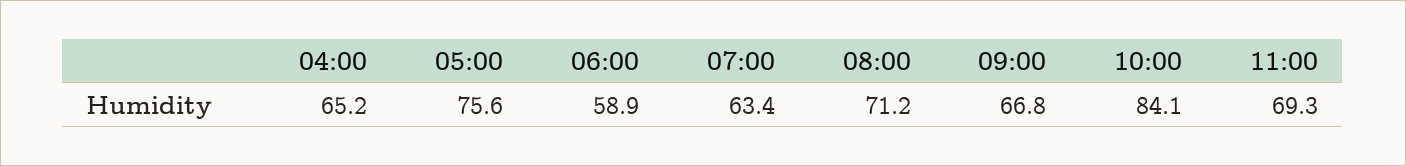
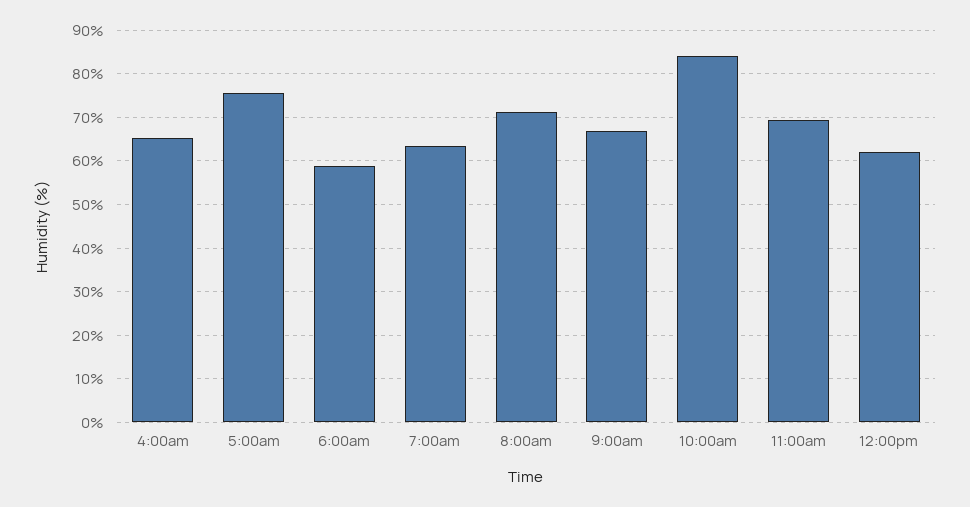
12:00pm: none -> 62

